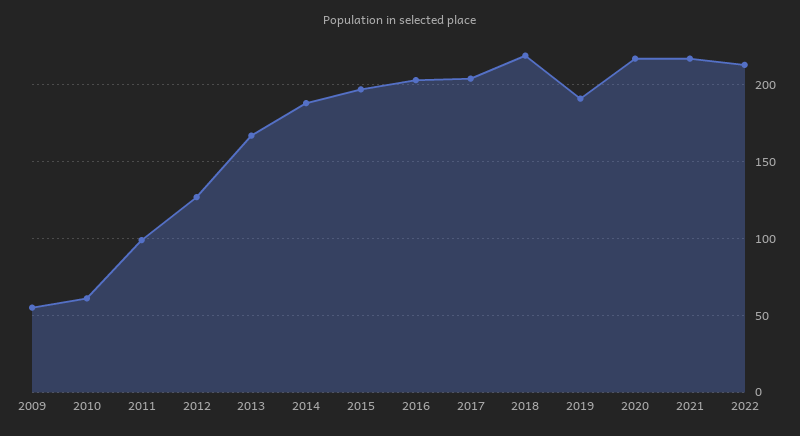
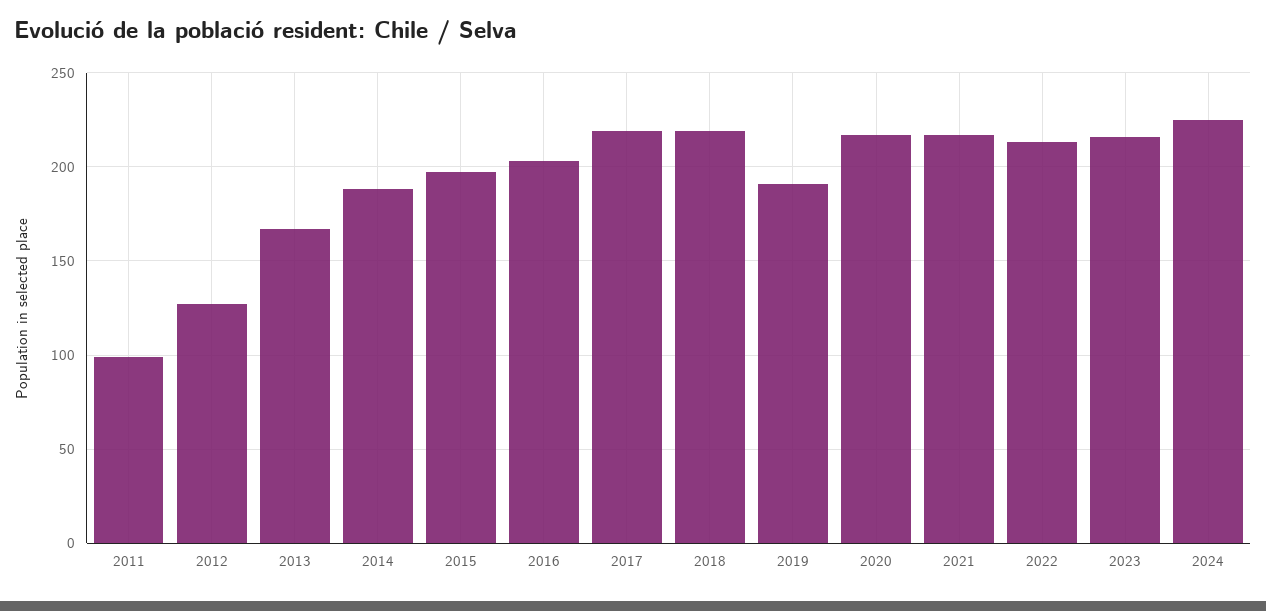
2009: 55 -> none
2010: 60 -> none
2017: 205 -> 220
2023: none -> 215
2024: none -> 225

